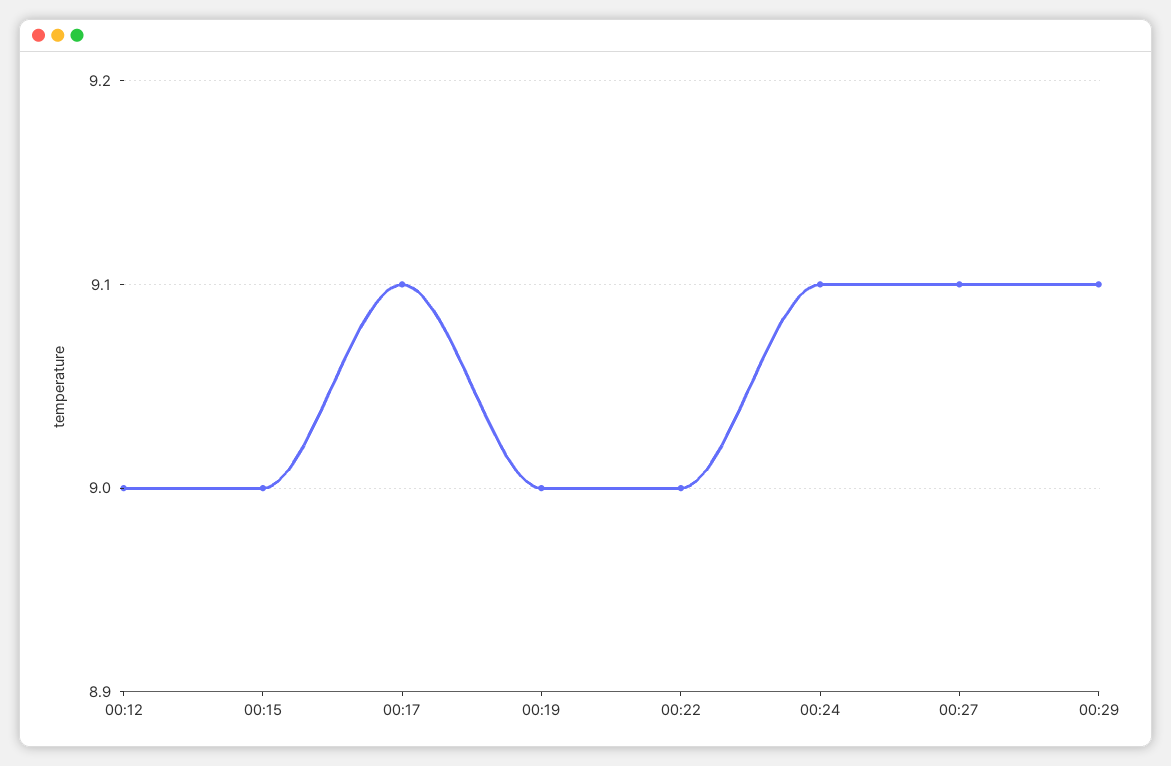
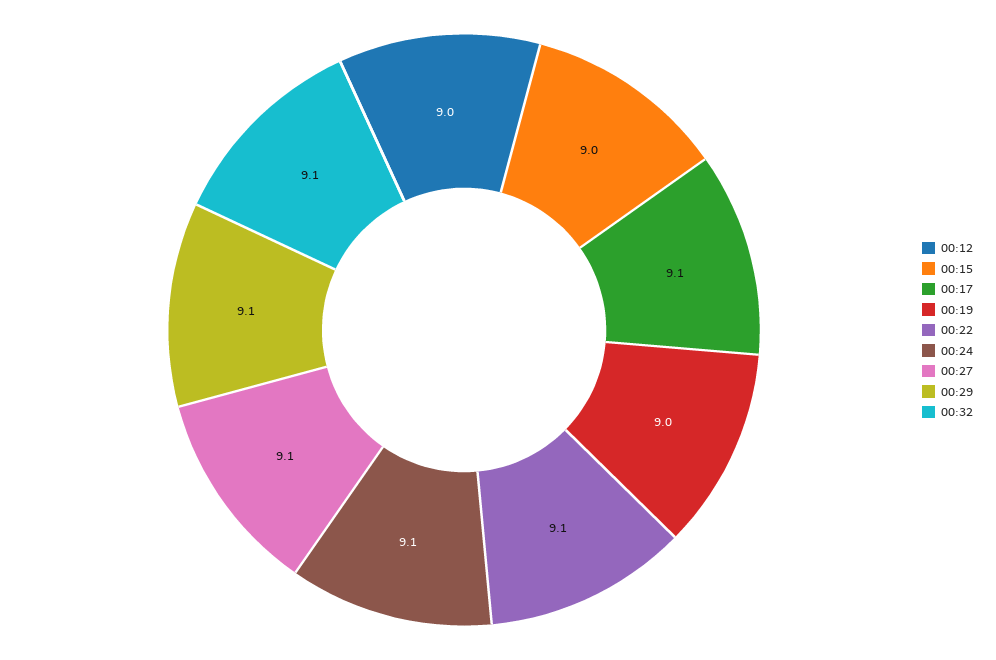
00:22: 9 -> 9.1
00:32: none -> 9.1

